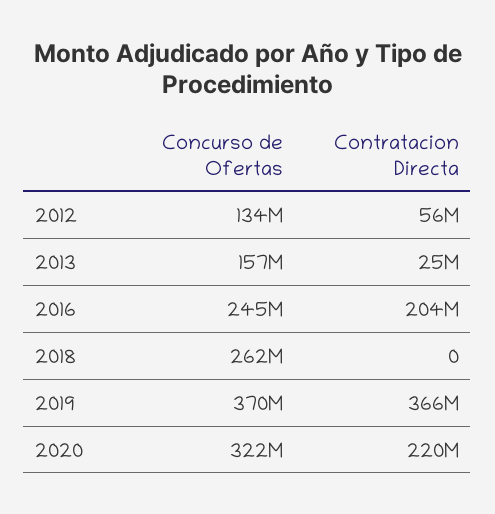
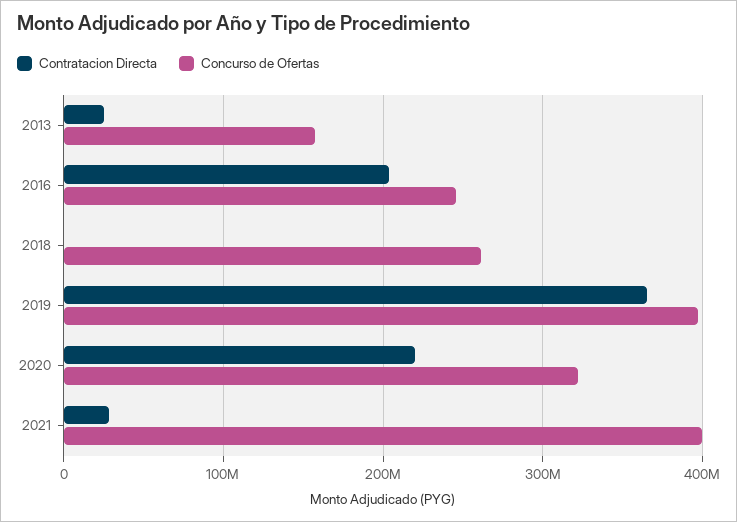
Concurso de Ofertas, 2012: 134000000 -> none
Contratacion Directa, 2012: 56000000 -> none
Concurso de Ofertas, 2019: 370000000 -> 400000000
Contratacion Directa, 2021: none -> 30000000
Concurso de Ofertas, 2021: none -> 400000000

